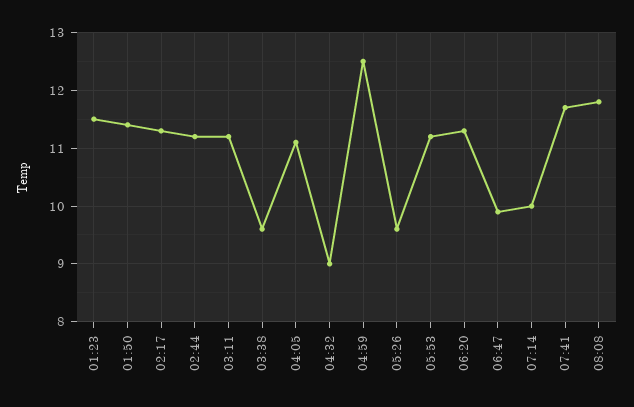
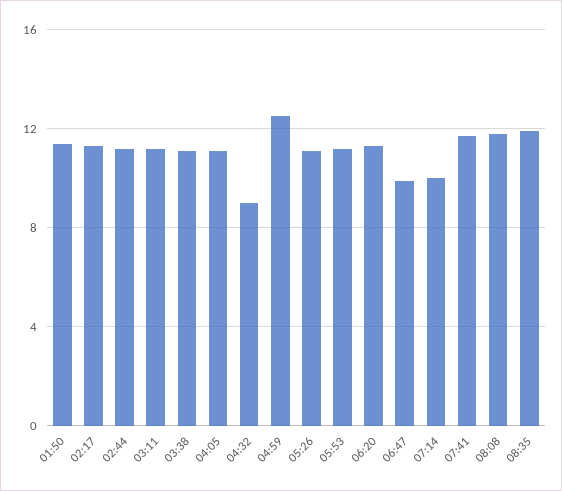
01:23: 11.5 -> none
03:38: 9.5 -> 11
05:26: 9.5 -> 11
08:35: none -> 12

